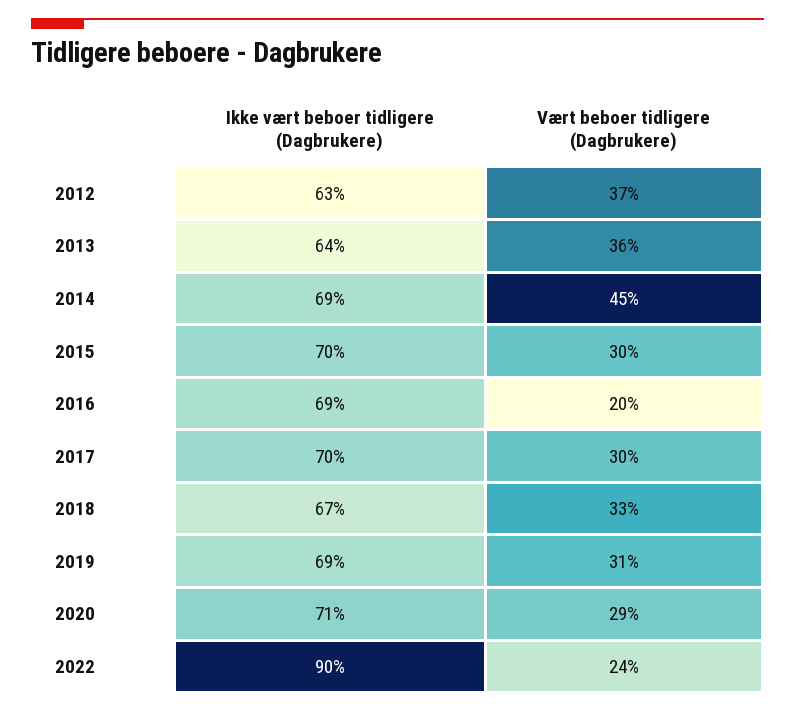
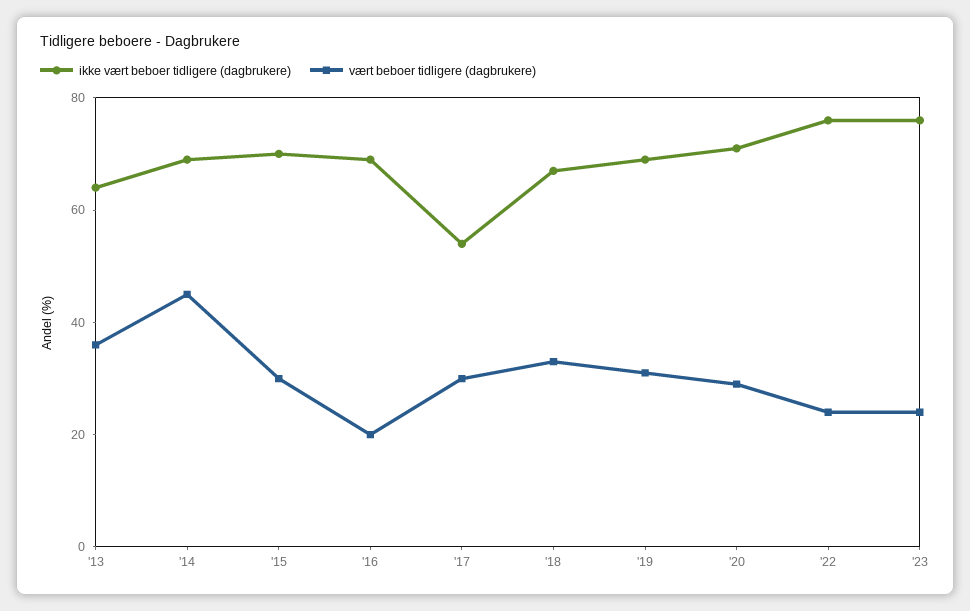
Ikke vært beboer tidligere (Dagbrukere), 2012: 63 -> none
Vært beboer tidligere (Dagbrukere), 2012: 37 -> none
Ikke vært beboer tidligere (Dagbrukere), 2017: 70 -> 55
Ikke vært beboer tidligere (Dagbrukere), 2022: 90 -> 75
Ikke vært beboer tidligere (Dagbrukere), '23: none -> 75
Vært beboer tidligere (Dagbrukere), '23: none -> 25

